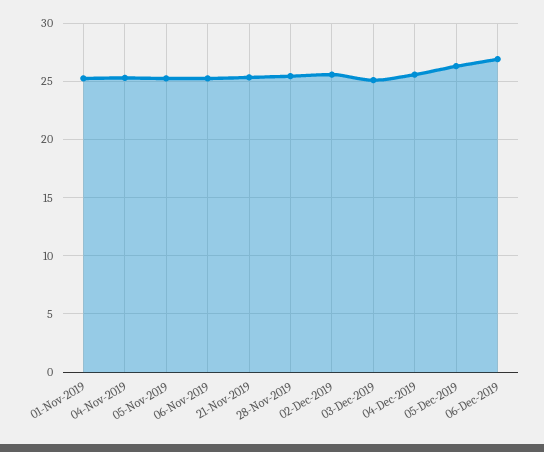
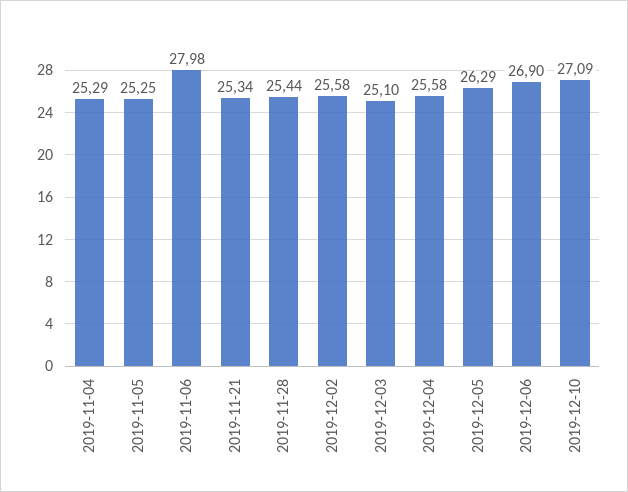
01-Nov-2019: 25 -> none
06-Nov-2019: 25 -> 27.98
2019-12-10: none -> 27.09

